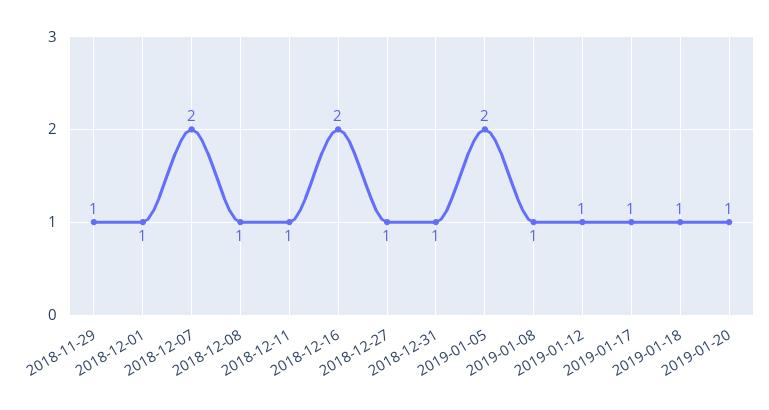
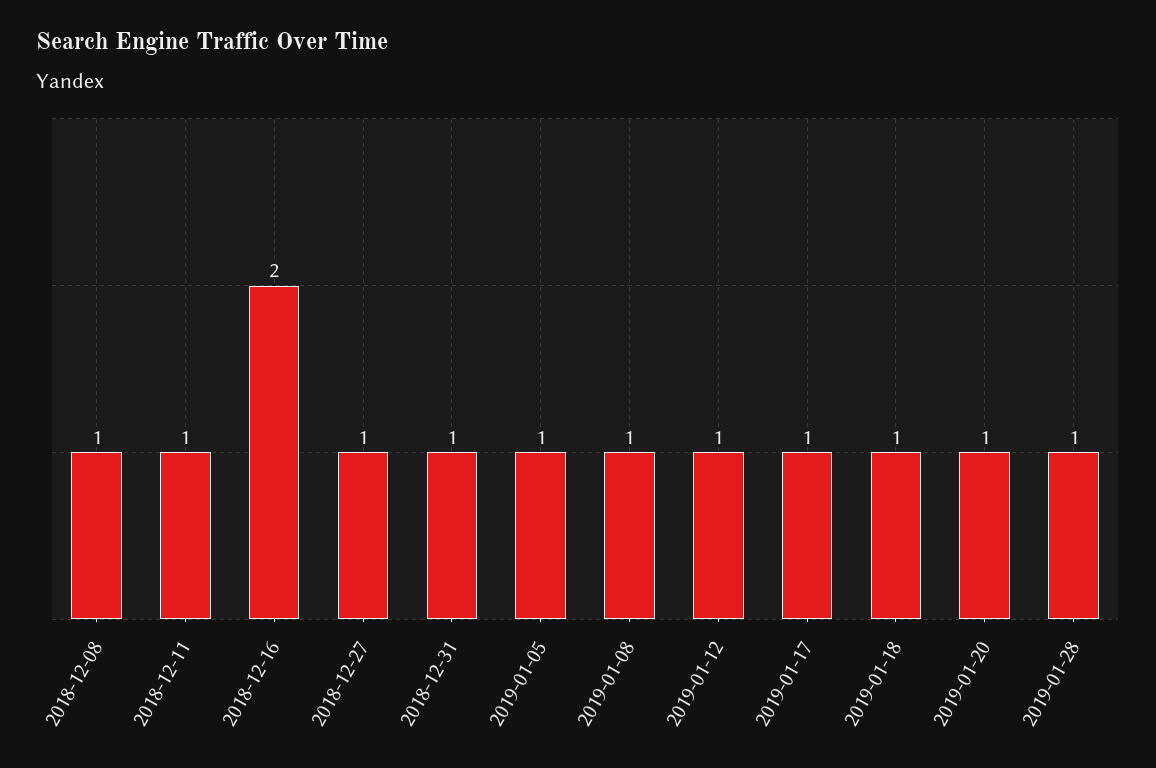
2018-11-29: 1 -> none
2018-12-01: 1 -> none
2018-12-07: 2 -> none
2019-01-05: 2 -> 1
2019-01-28: none -> 1

